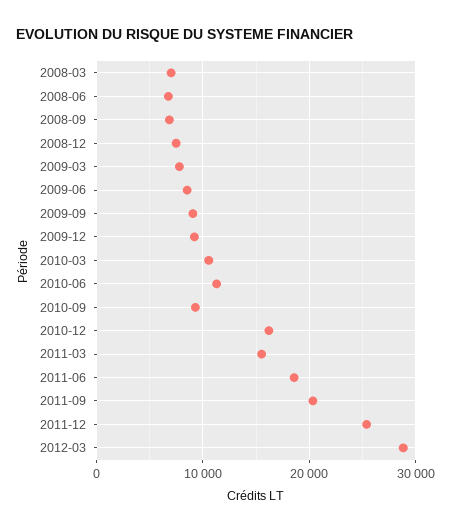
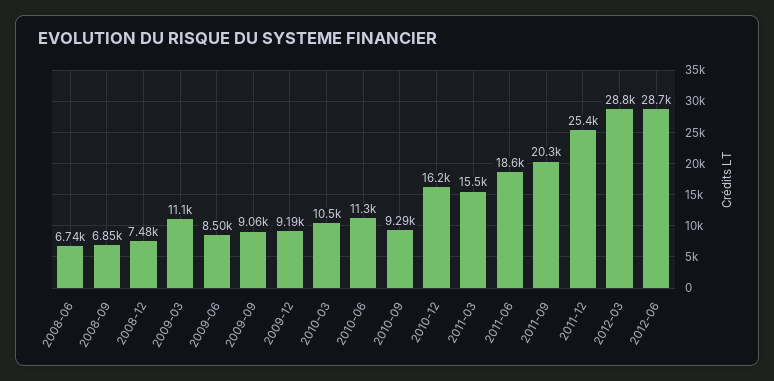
2008-03: 7000 -> none
2009-03: 8000 -> 11100
2012-06: none -> 28700

